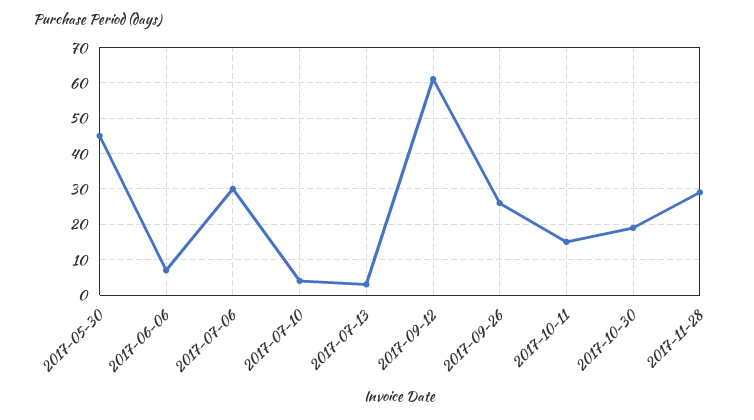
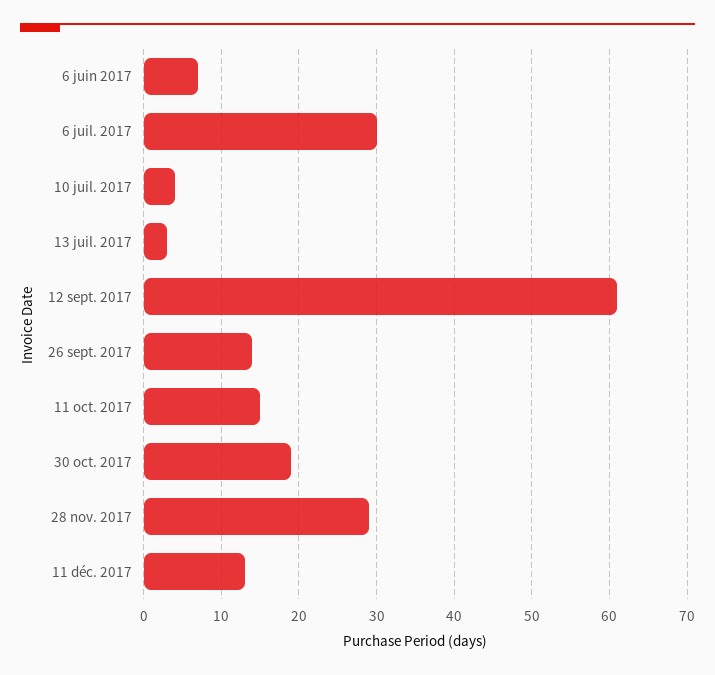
2017-05-30: 45 -> none
2017-09-26: 25 -> 14
11 déc. 2017: none -> 13

